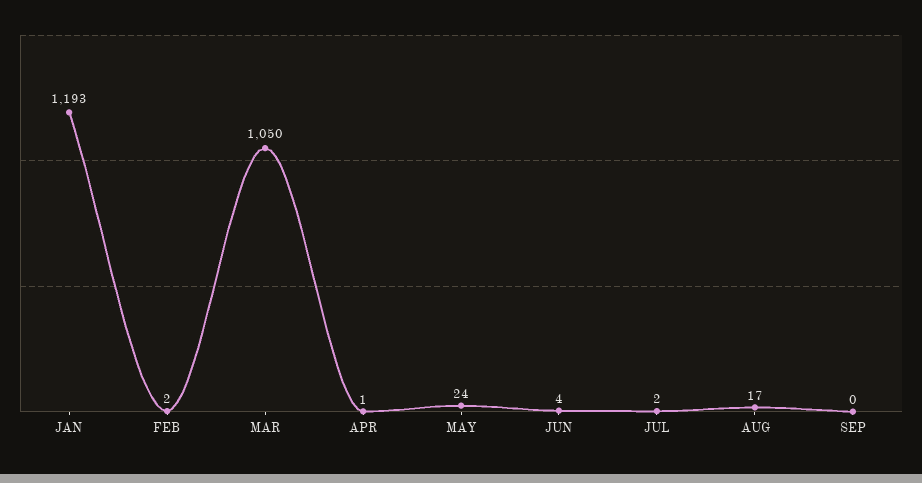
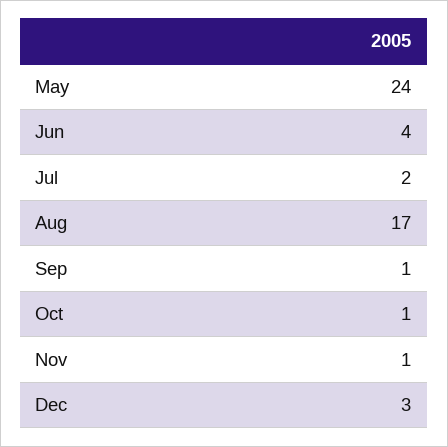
JAN: 1193 -> none
FEB: 2 -> none
MAR: 1050 -> none
APR: 1 -> none
SEP: 0 -> 1
Oct: none -> 1
Nov: none -> 1
Dec: none -> 3

